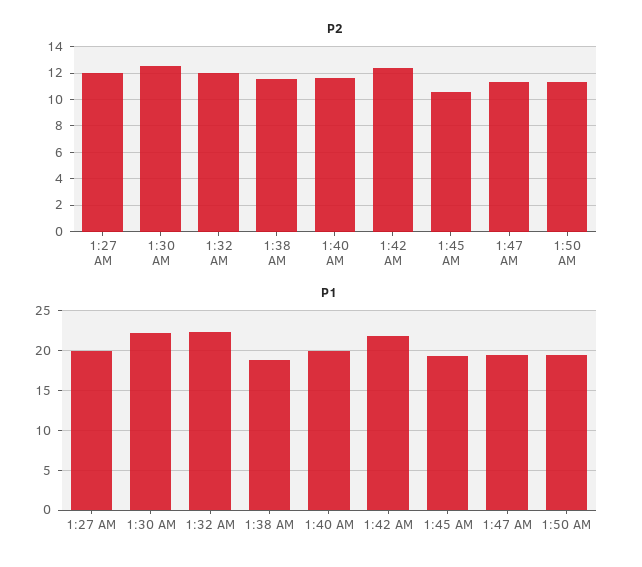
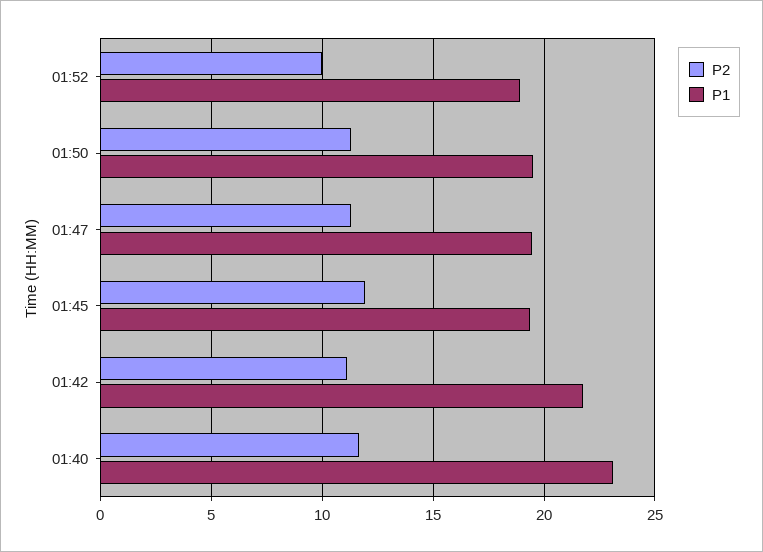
P2, 1:27 AM: 12 -> none
P2, 1:30 AM: 12.5 -> none
P2, 1:32 AM: 12 -> none
P2, 1:38 AM: 11.5 -> none
P2, 1:42 AM: 12.5 -> 11
P2, 1:45 AM: 10.5 -> 12
P1, 1:27 AM: 20 -> none
P1, 1:30 AM: 22 -> none
P1, 1:32 AM: 22 -> none
P1, 1:38 AM: 19 -> none
P1, 1:40 AM: 20 -> 23
P2, 01:52: none -> 10
P1, 01:52: none -> 19

